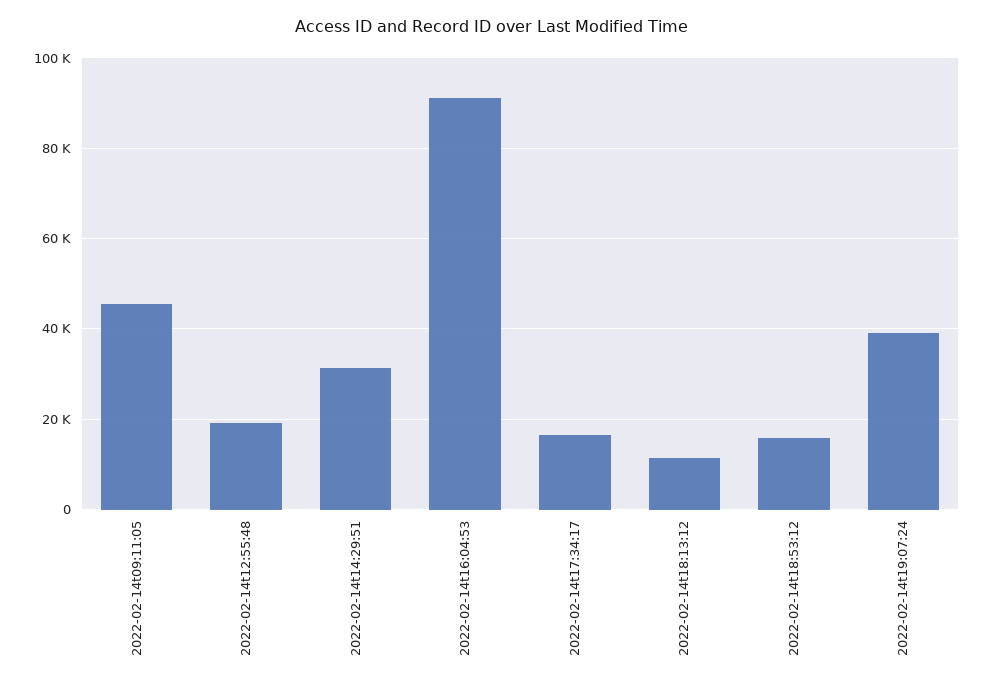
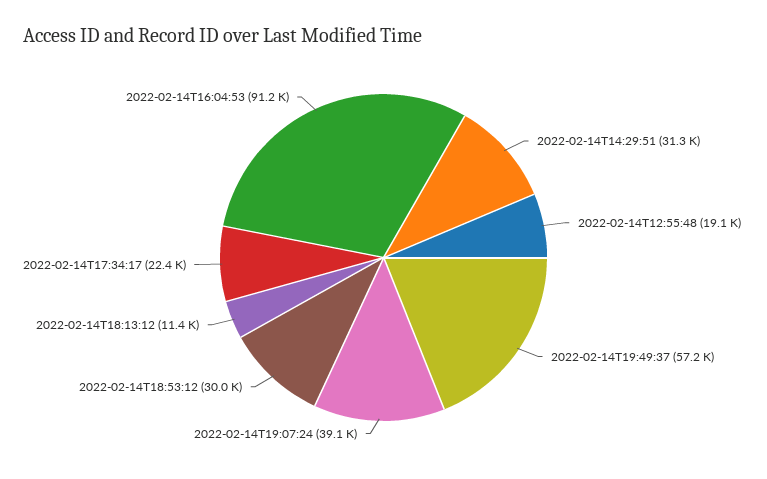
2022-02-14t09:11:05: 46000 -> none
2022-02-14t17:34:17: 16000 -> 22400
2022-02-14t18:53:12: 16000 -> 30000
2022-02-14T19:49:37: none -> 57200

